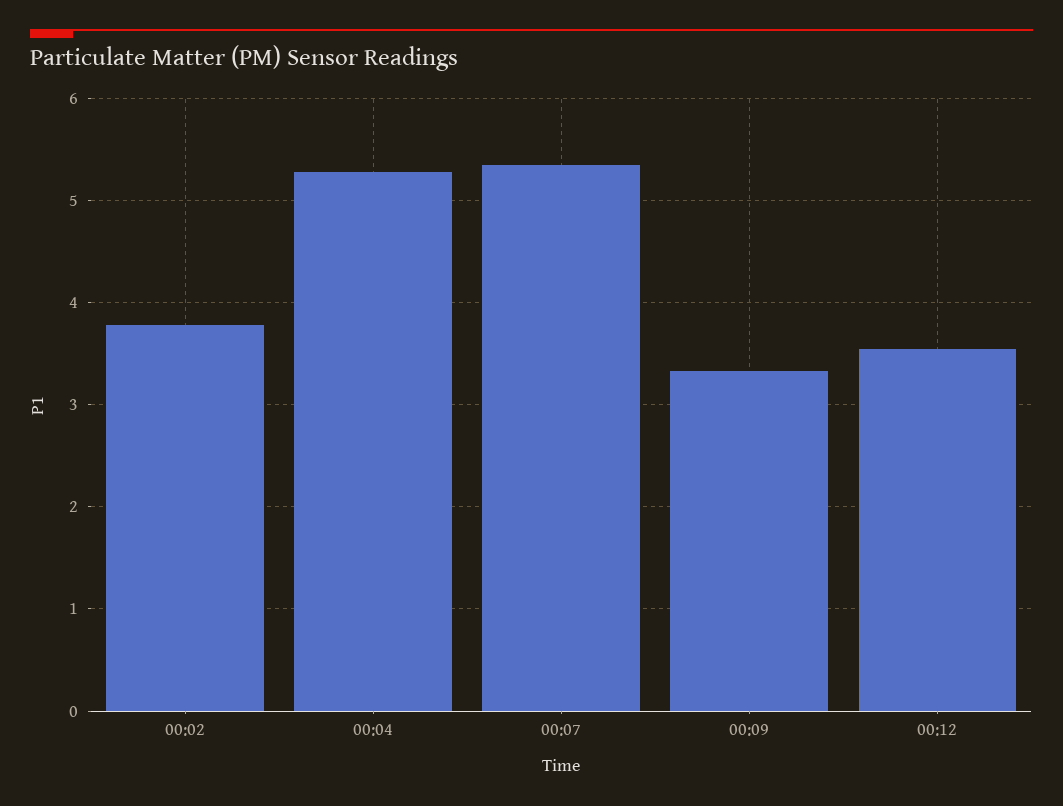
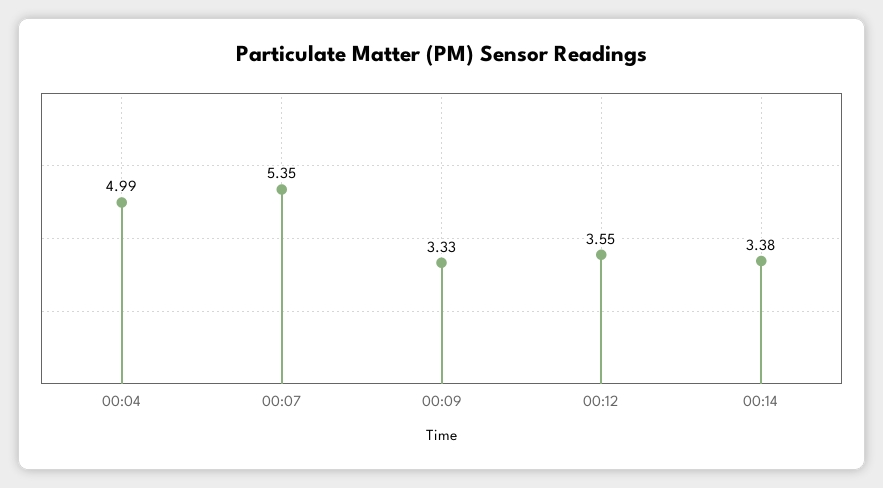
00:02: 3.8 -> none
00:04: 5.3 -> 4.99
00:14: none -> 3.38

